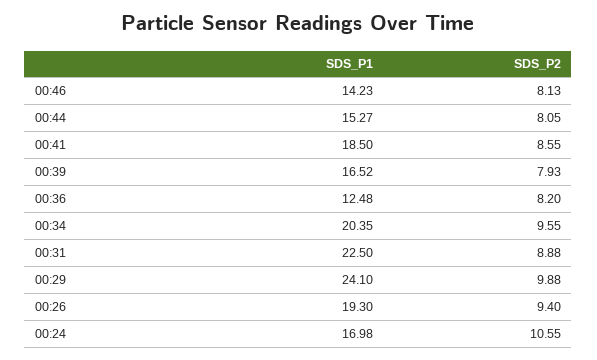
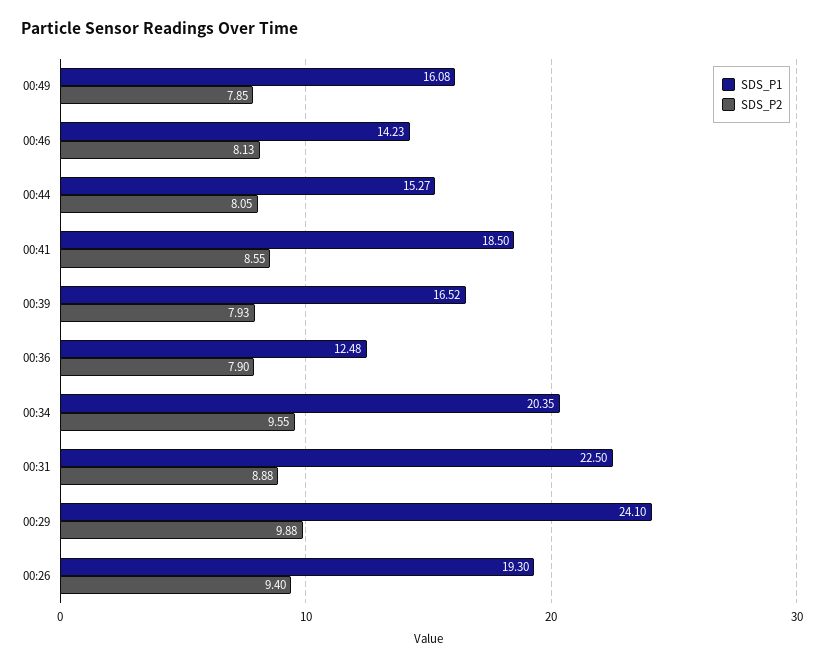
SDS_P2, 00:36: 8.2 -> 7.9
SDS_P1, 00:24: 16.98 -> none
SDS_P2, 00:24: 10.55 -> none
SDS_P1, 00:49: none -> 16.08
SDS_P2, 00:49: none -> 7.85

